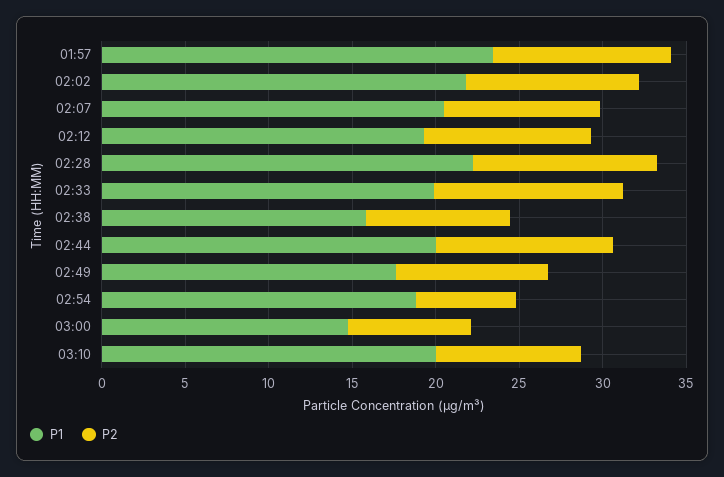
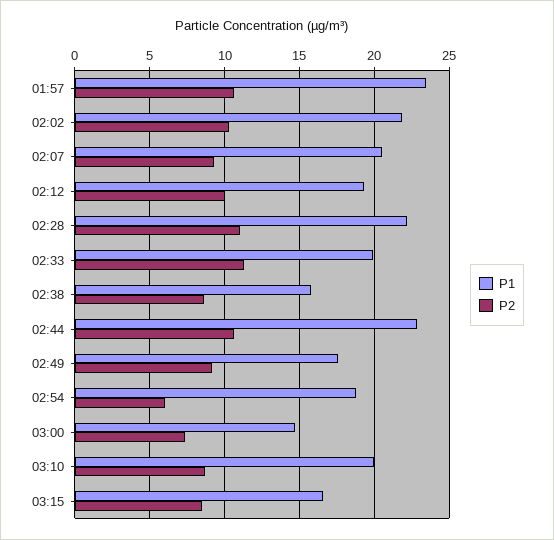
P1, 02:44: 20 -> 23
P1, 03:15: none -> 16.5
P2, 03:15: none -> 8.5

